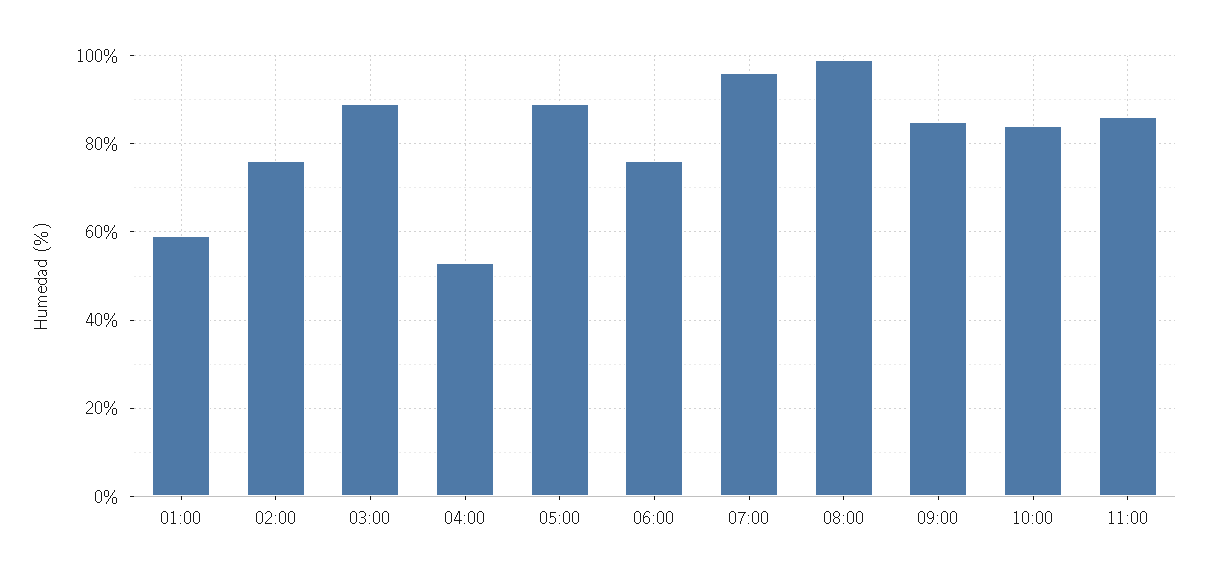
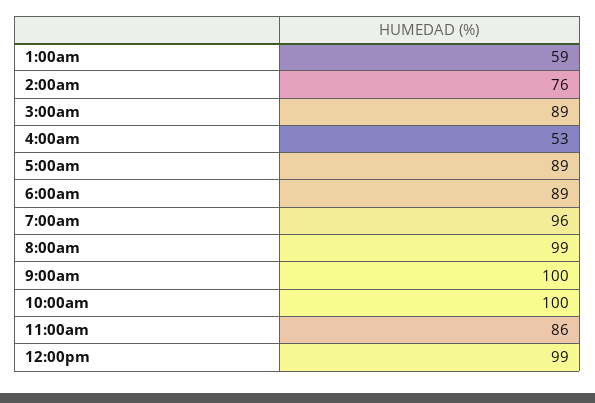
06:00: 75 -> 89
09:00: 85 -> 100
10:00: 85 -> 100
12:00pm: none -> 99

